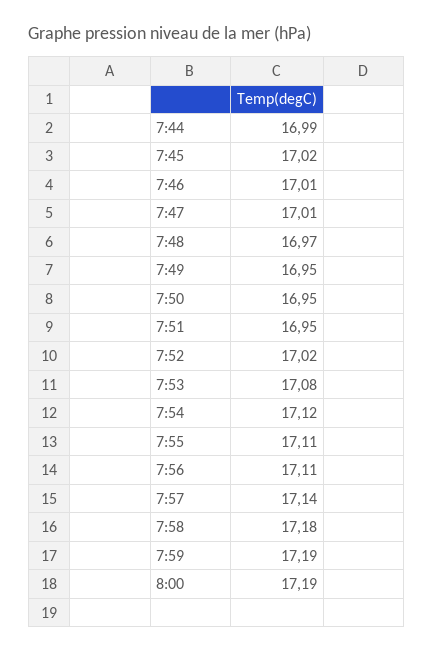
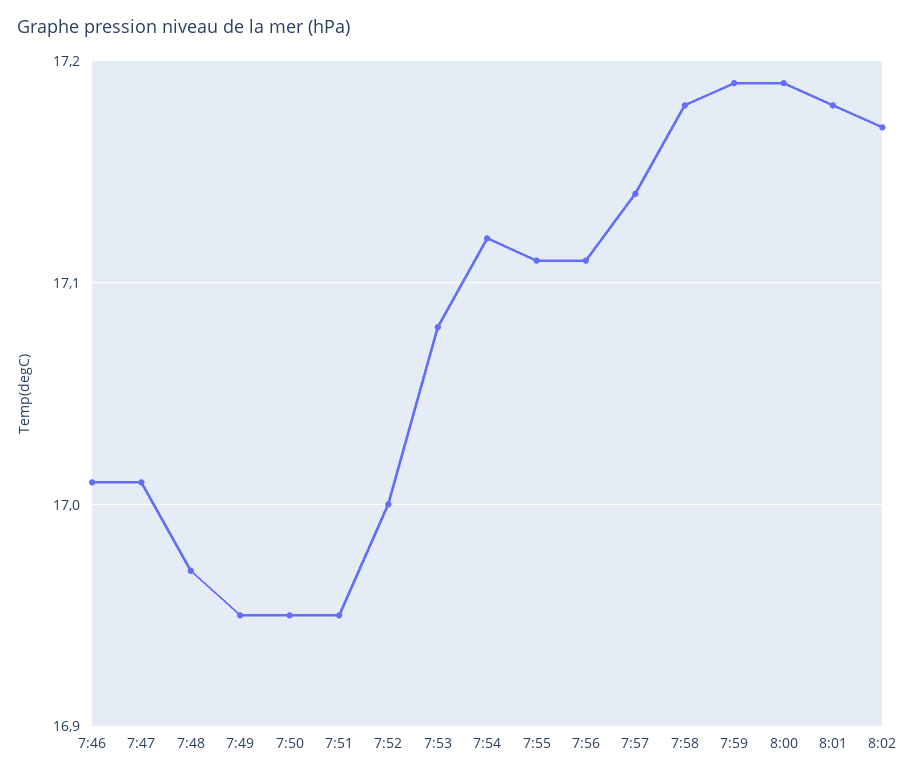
7:44: 16.99 -> none
7:45: 17.02 -> none
7:52: 17.02 -> 17
8:01: none -> 17.18
8:02: none -> 17.17

